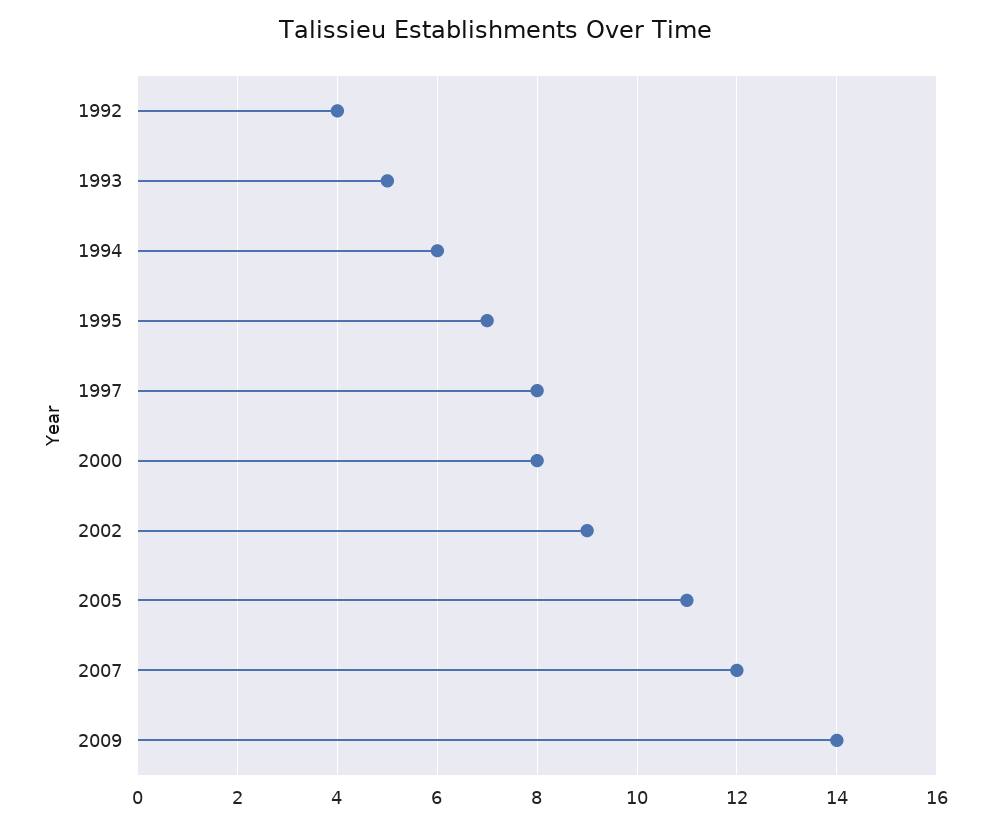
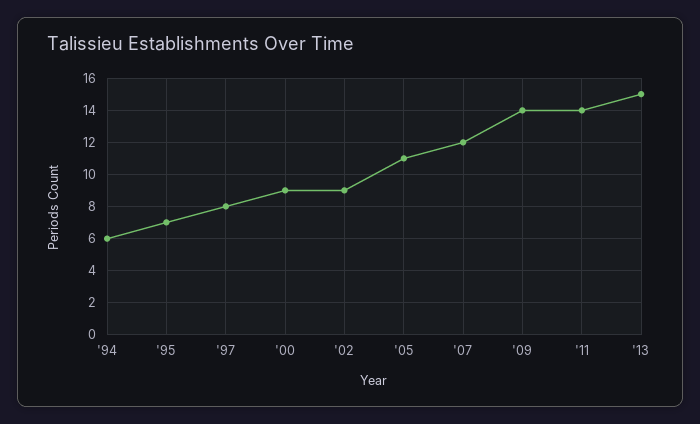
1992: 4 -> none
1993: 5 -> none
2000: 8 -> 9
'11: none -> 14
'13: none -> 15

